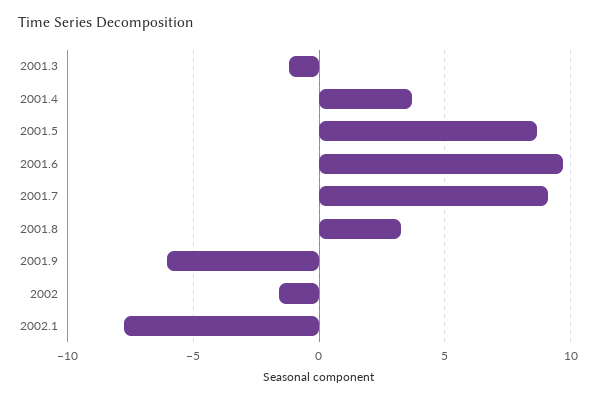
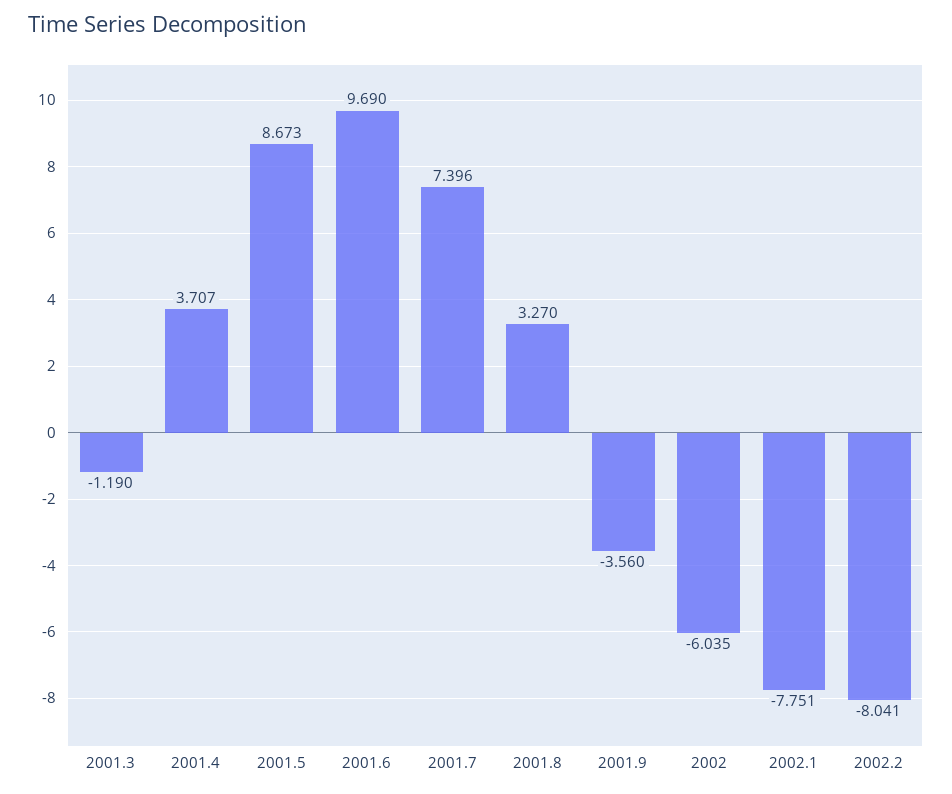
2001.7: 9 -> 7.396
2001.9: -6 -> -3.56
2002: -1.5 -> -6.035
2002.2: none -> -8.041

